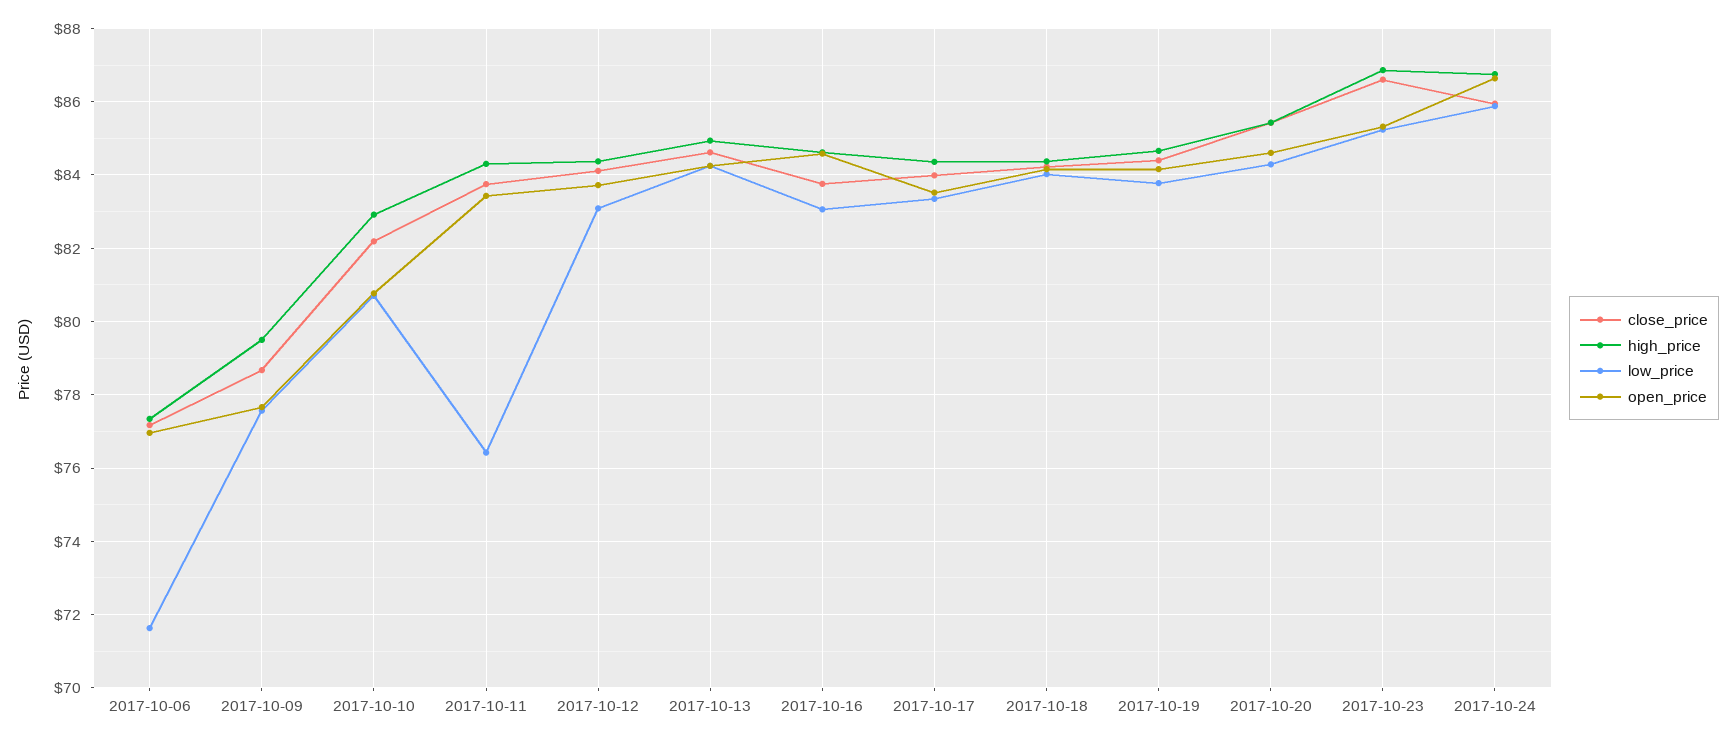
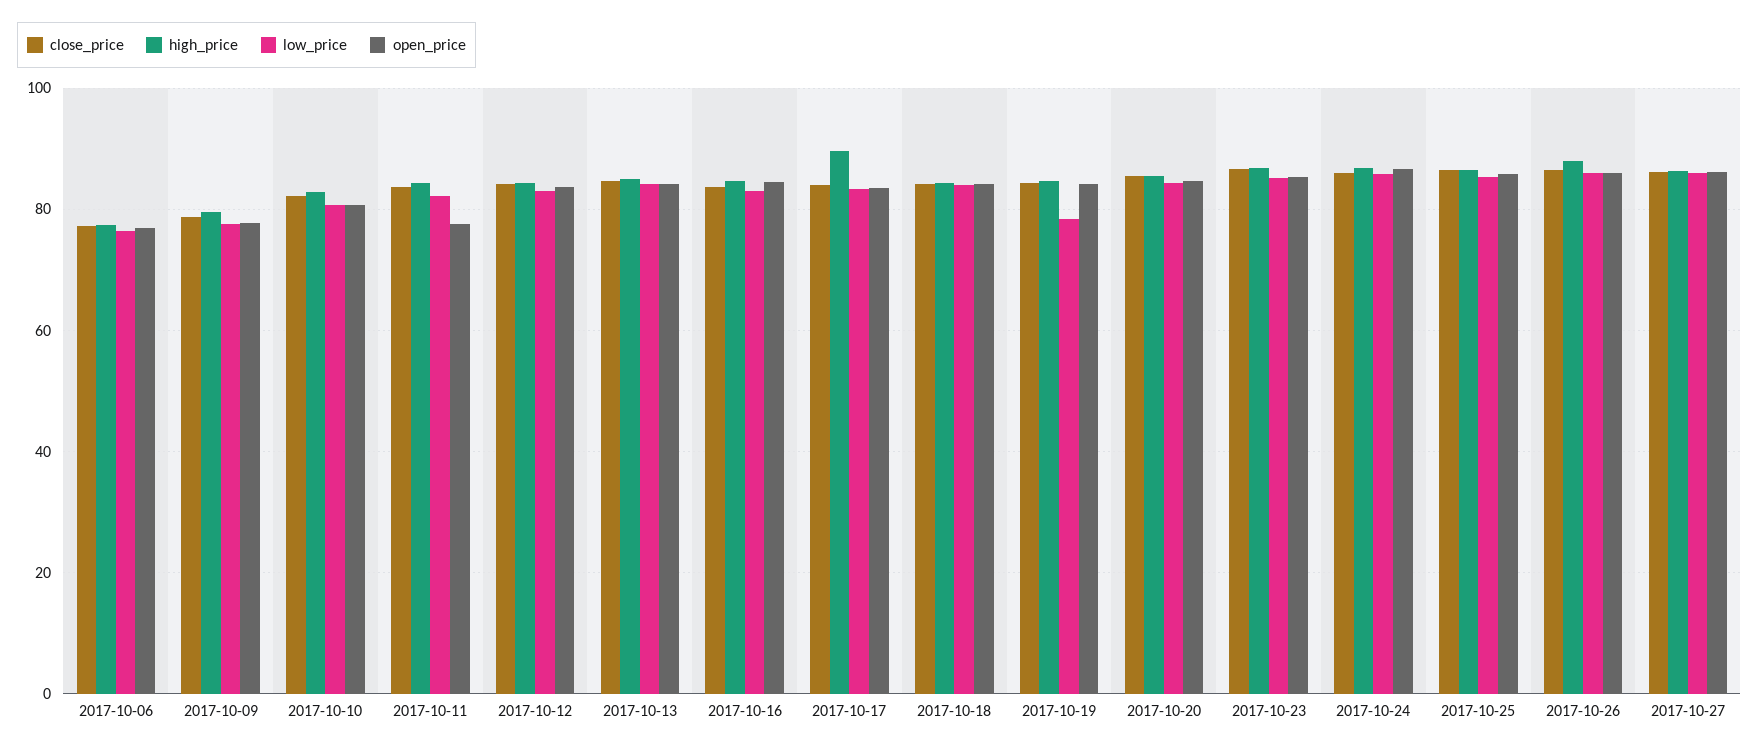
low_price, 2017-10-06: 71.6 -> 76
low_price, 2017-10-11: 76.4 -> 82
open_price, 2017-10-11: 83.4 -> 78
high_price, 2017-10-17: 84.4 -> 90
low_price, 2017-10-19: 83.8 -> 78
close_price, 2017-10-25: none -> 86
high_price, 2017-10-25: none -> 86
low_price, 2017-10-25: none -> 86
open_price, 2017-10-25: none -> 86
close_price, 2017-10-26: none -> 86
high_price, 2017-10-26: none -> 88
low_price, 2017-10-26: none -> 86
open_price, 2017-10-26: none -> 86
close_price, 2017-10-27: none -> 86
high_price, 2017-10-27: none -> 86
low_price, 2017-10-27: none -> 86
open_price, 2017-10-27: none -> 86

